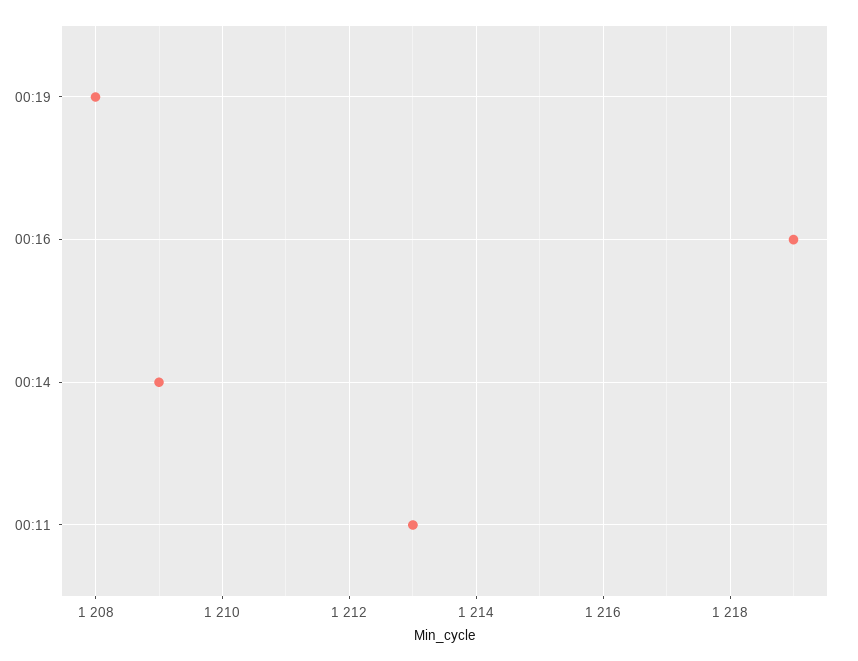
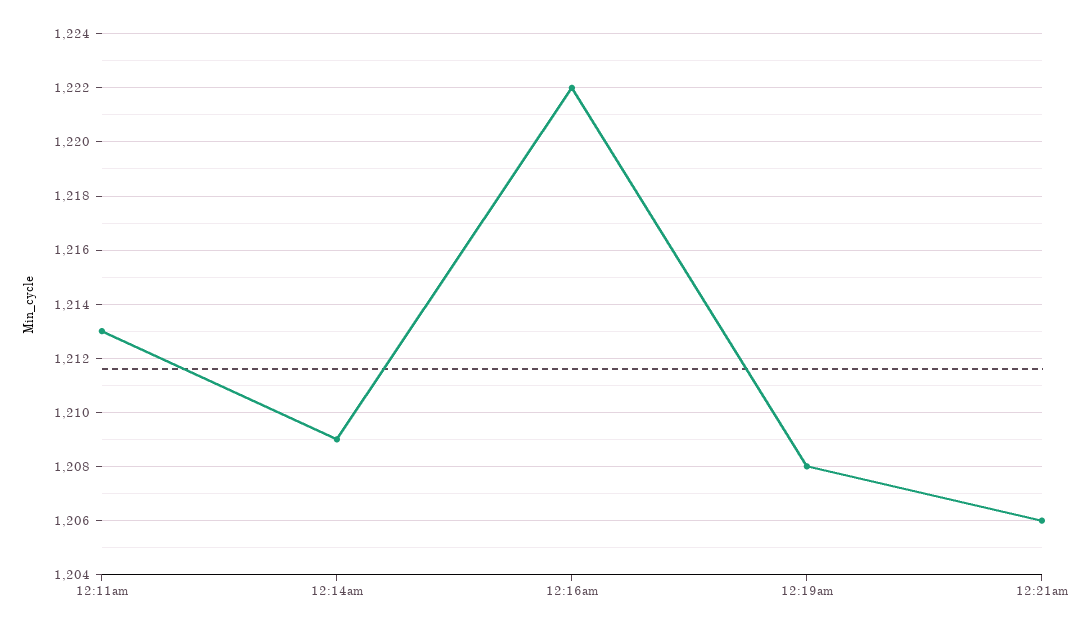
00:16: 1219 -> 1222
12:21am: none -> 1206

